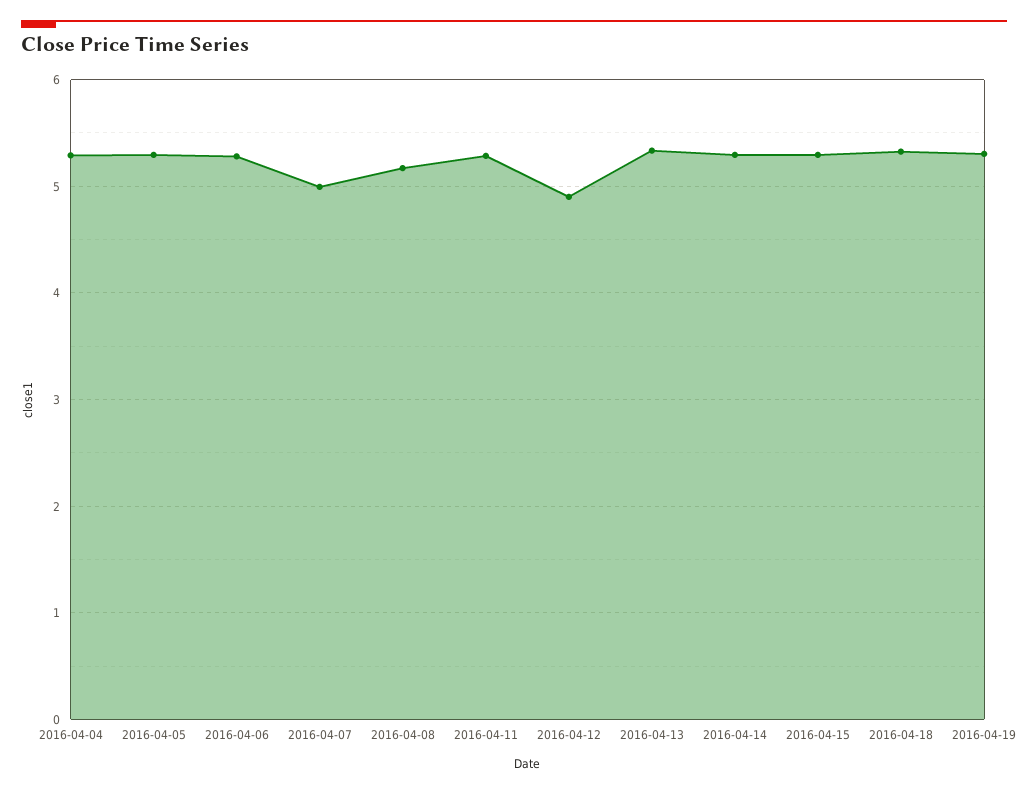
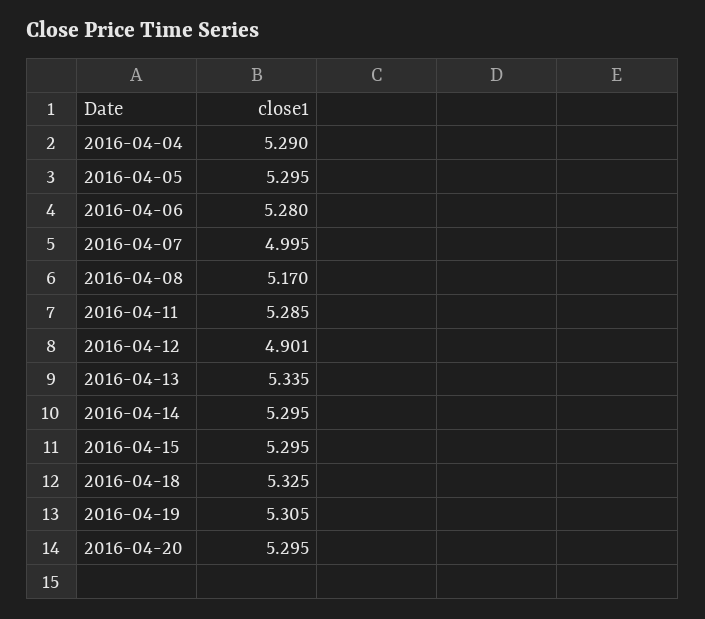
2016-04-20: none -> 5.295

